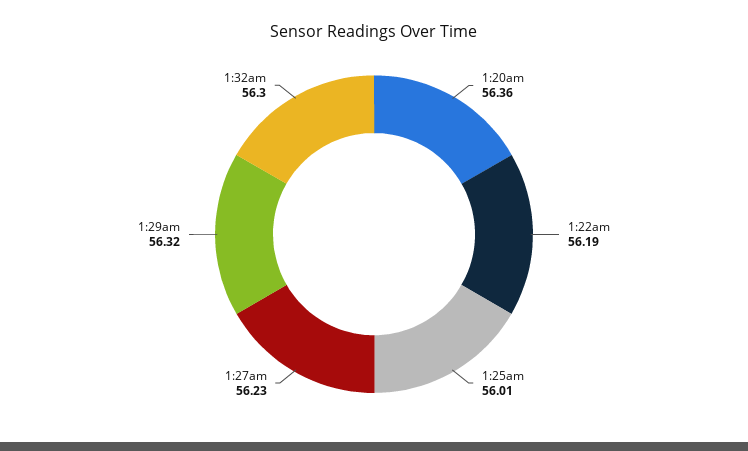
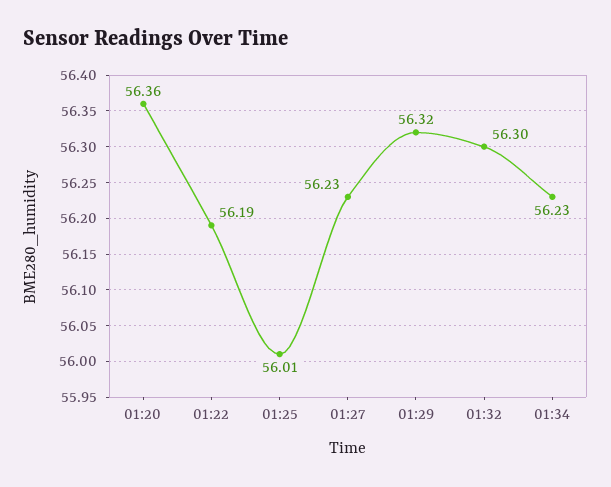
01:34: none -> 56.23

